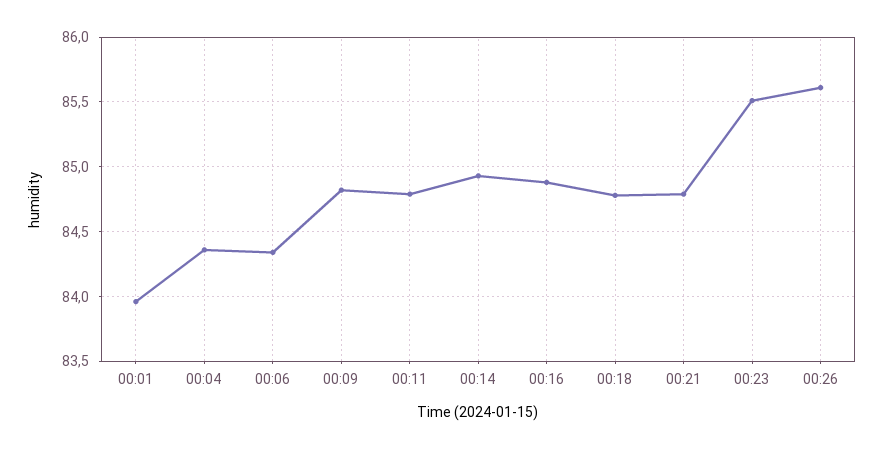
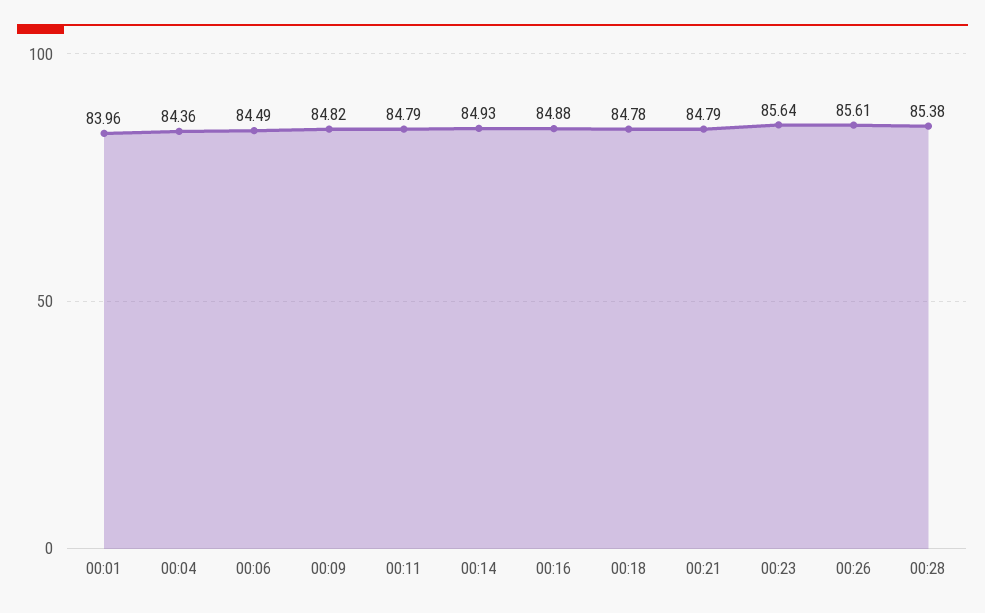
00:06: 84.35 -> 84.49
00:23: 85.5 -> 85.64
00:28: none -> 85.38

